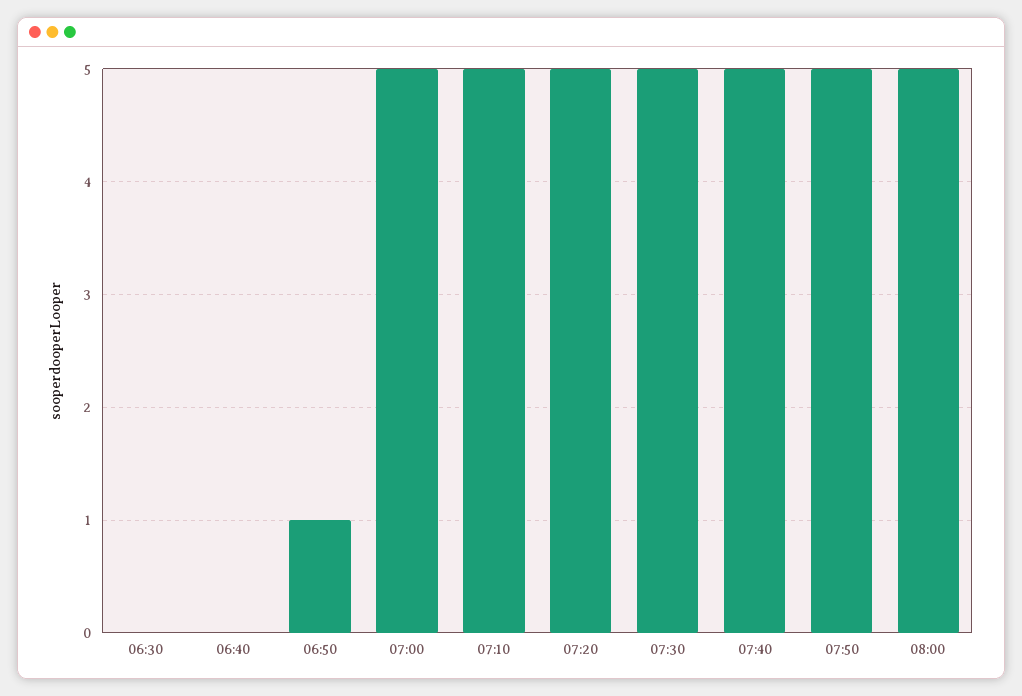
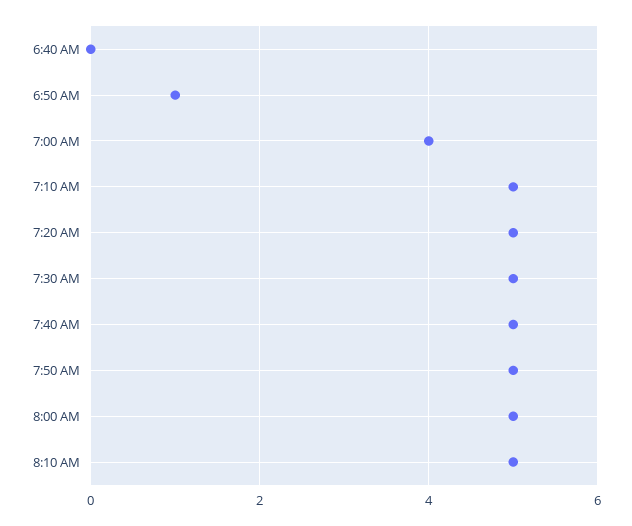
06:30: 0 -> none
07:00: 5 -> 4
8:10 AM: none -> 5

